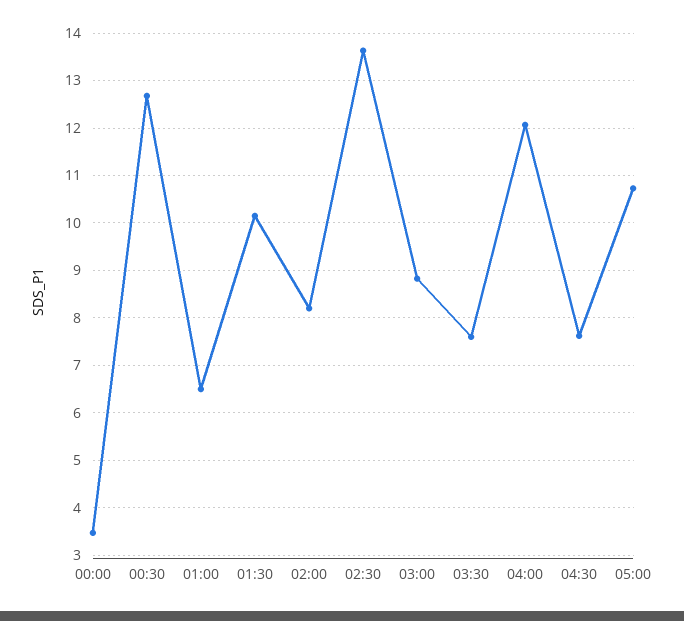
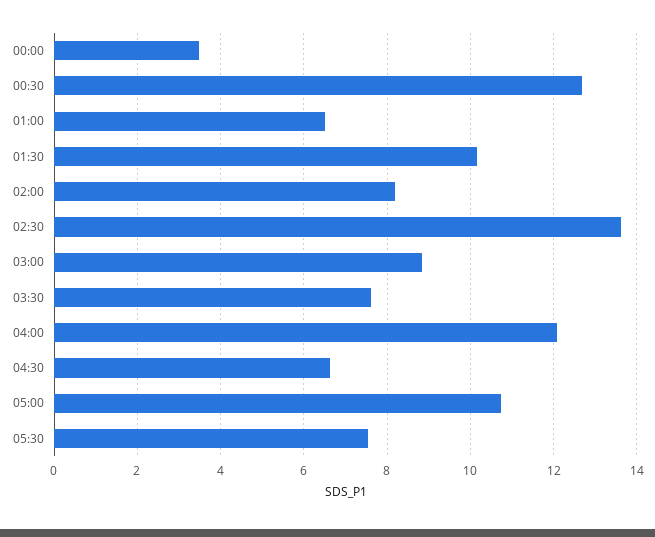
04:30: 7.6 -> 6.6
05:30: none -> 7.6

